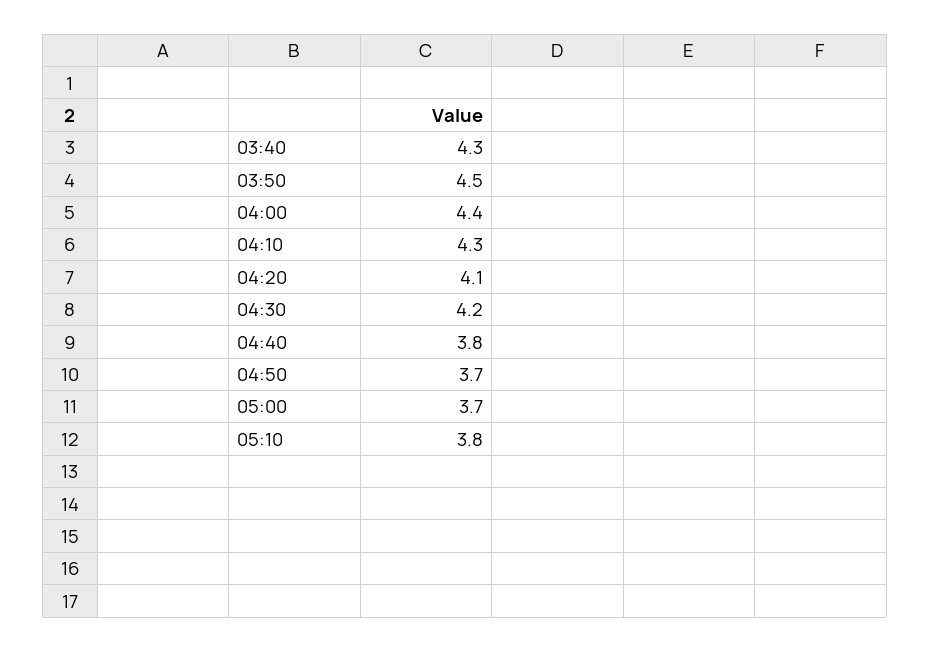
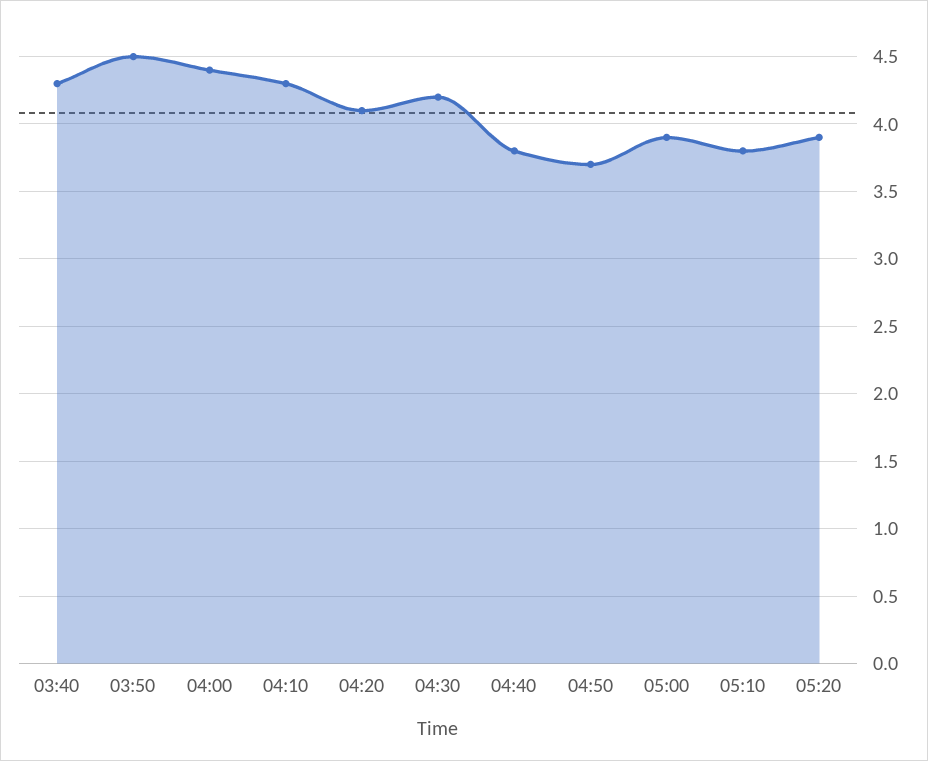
05:00: 3.7 -> 3.9
05:20: none -> 3.9

